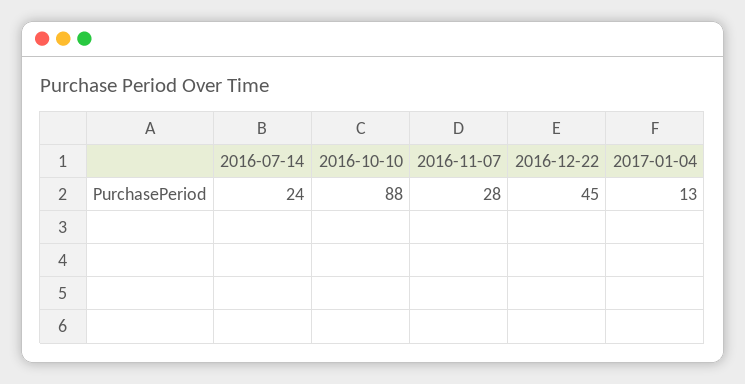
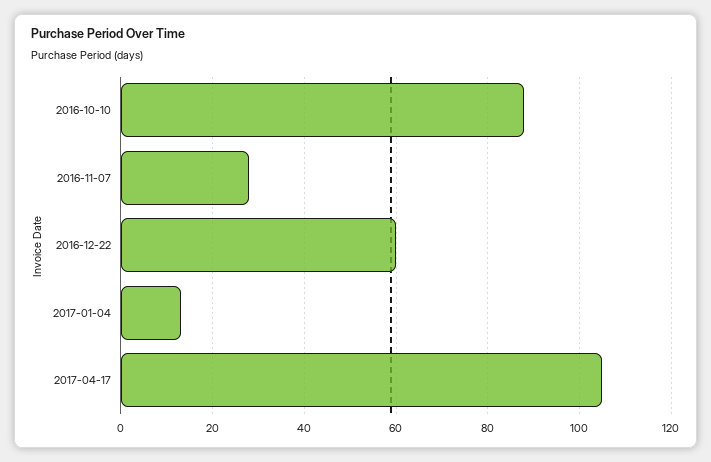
2016-07-14: 24 -> none
2016-12-22: 45 -> 60
2017-04-17: none -> 105

